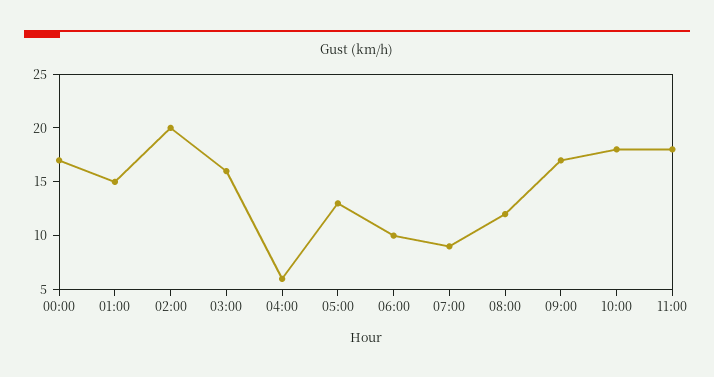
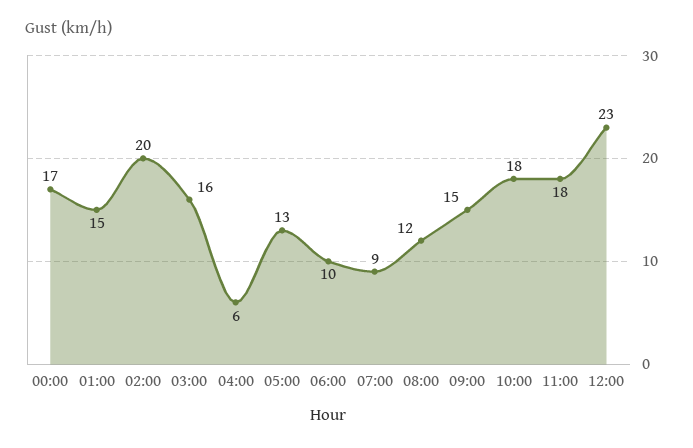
09:00: 17 -> 15
12:00: none -> 23

